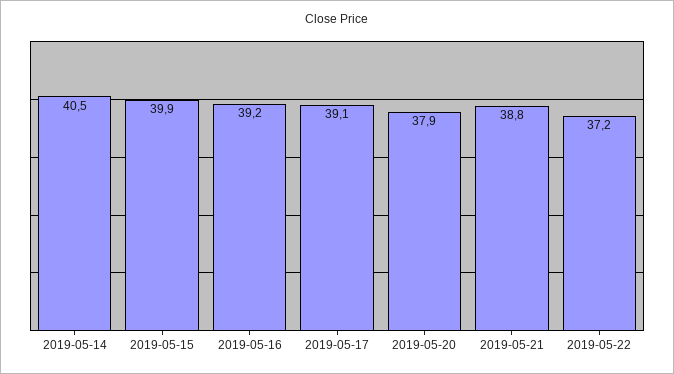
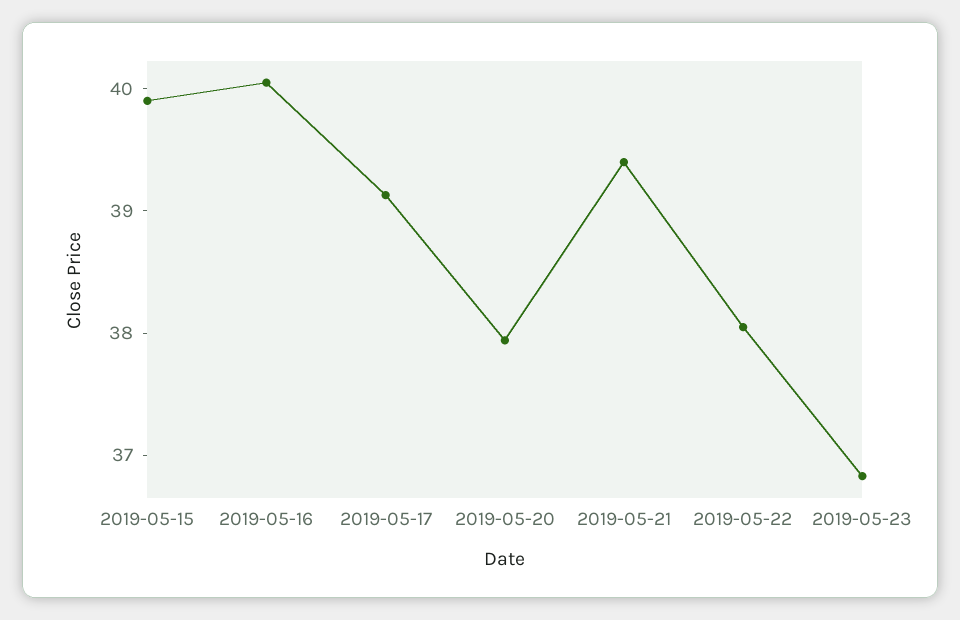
2019-05-14: 40.5 -> none
2019-05-16: 39.2 -> 40
2019-05-21: 38.8 -> 39.4
2019-05-22: 37.2 -> 38
2019-05-23: none -> 36.8

